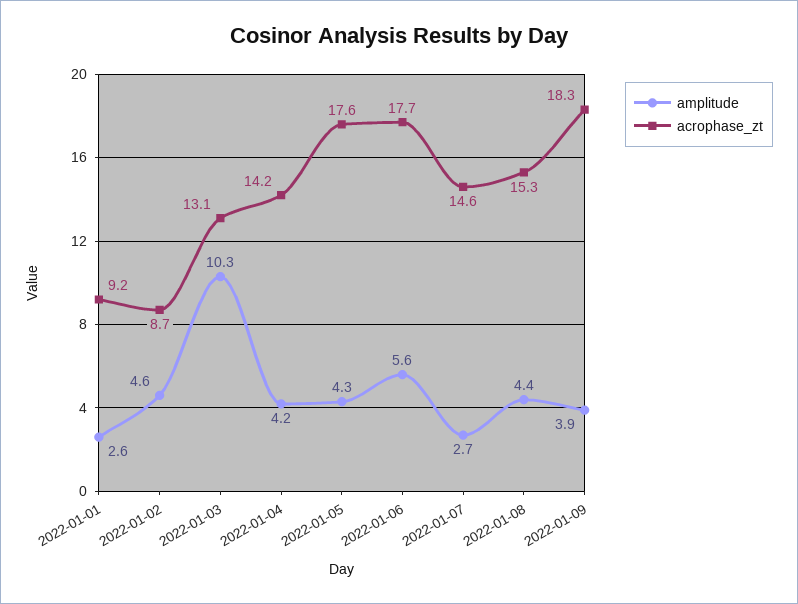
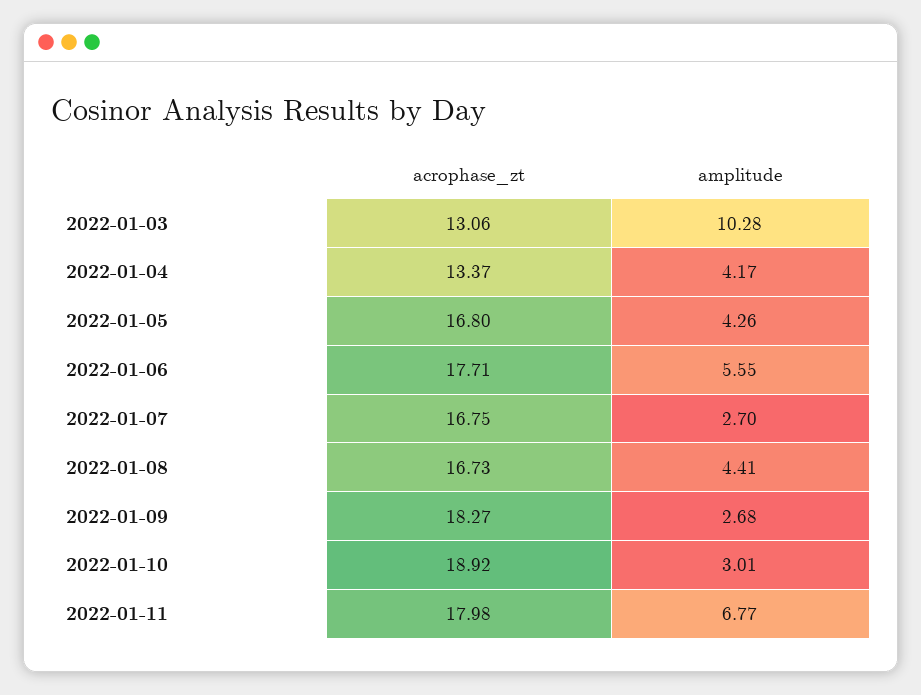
amplitude, 2022-01-01: 2.6 -> none
acrophase_zt, 2022-01-01: 9.2 -> none
amplitude, 2022-01-02: 4.6 -> none
acrophase_zt, 2022-01-02: 8.7 -> none
acrophase_zt, 2022-01-04: 14.2 -> 13.37
acrophase_zt, 2022-01-05: 17.6 -> 16.8
acrophase_zt, 2022-01-07: 14.6 -> 16.75
acrophase_zt, 2022-01-08: 15.3 -> 16.73
amplitude, 2022-01-09: 3.9 -> 2.68
acrophase_zt, 2022-01-10: none -> 18.92
amplitude, 2022-01-10: none -> 3.01
acrophase_zt, 2022-01-11: none -> 17.98
amplitude, 2022-01-11: none -> 6.77

